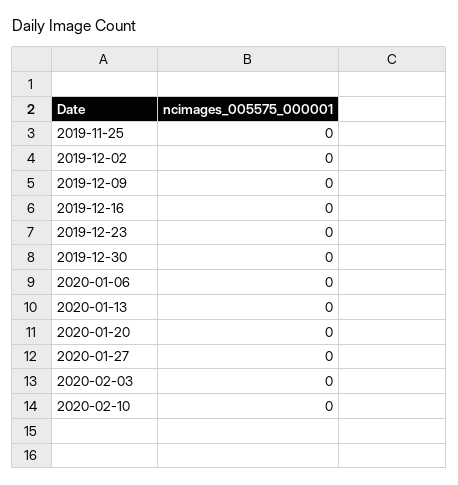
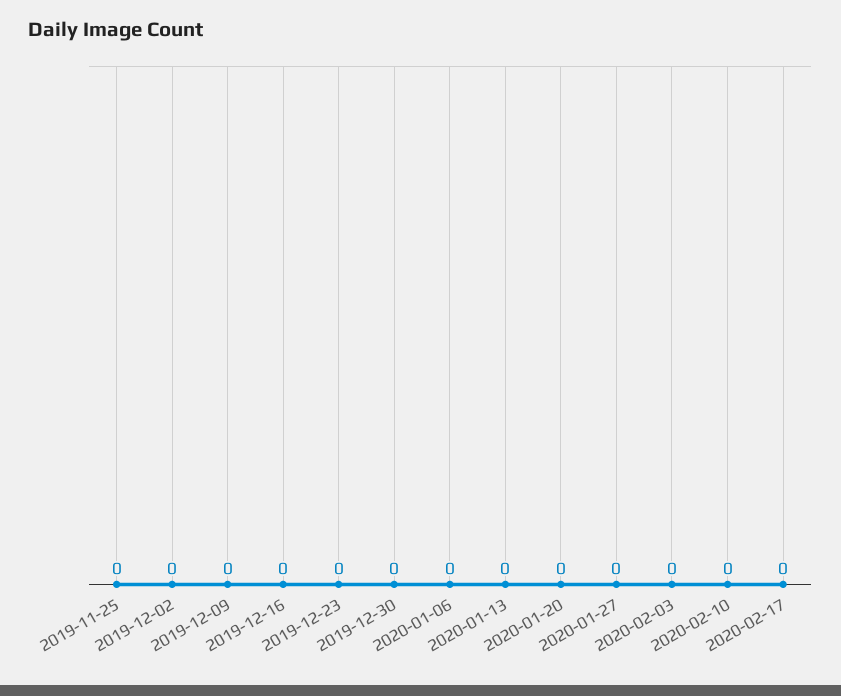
2020-02-17: none -> 0

